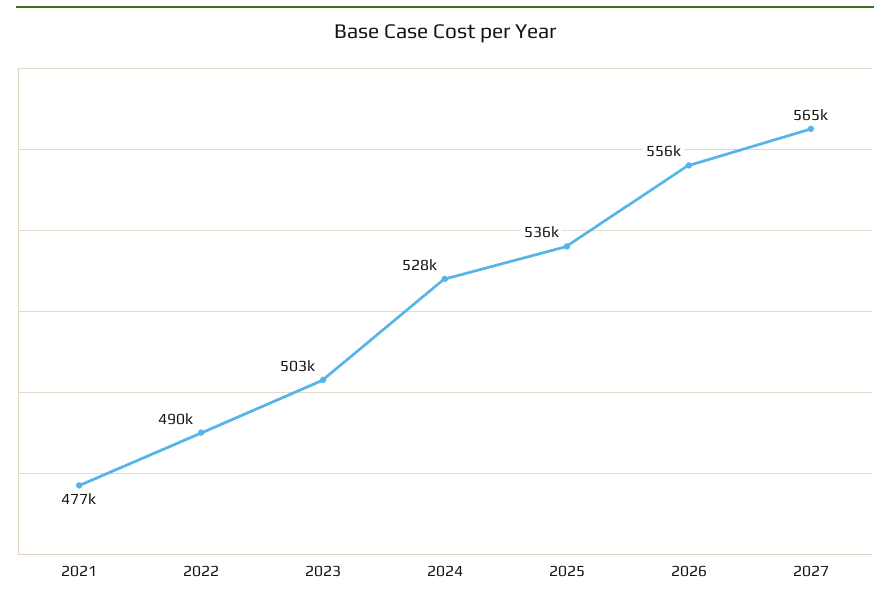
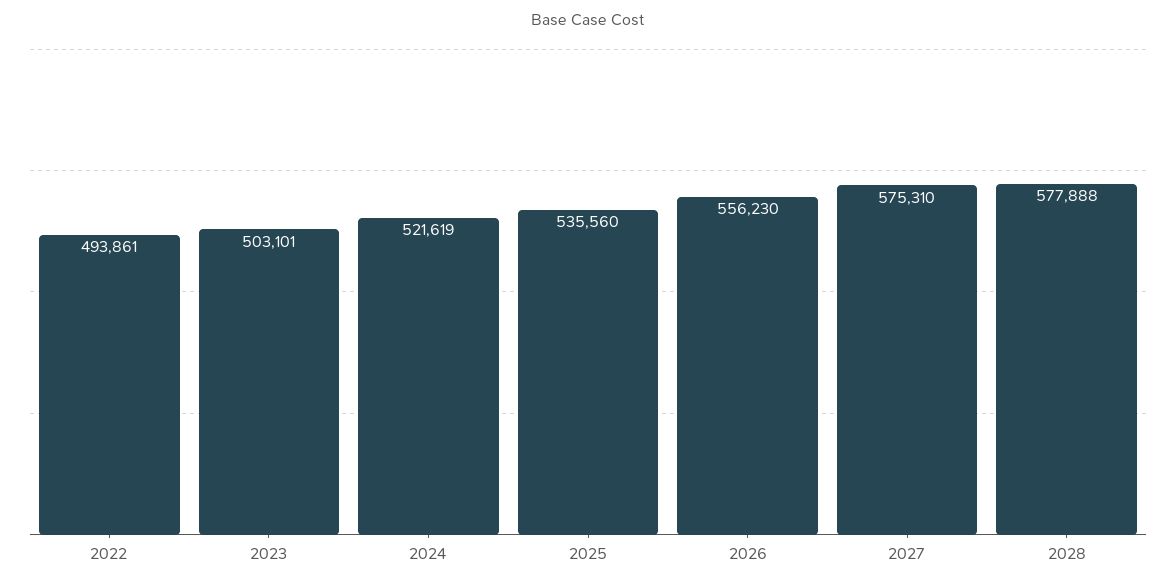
2021: 477000 -> none
2022: 490000 -> 493861
2024: 528000 -> 521619
2027: 565000 -> 575310
2028: none -> 577888

